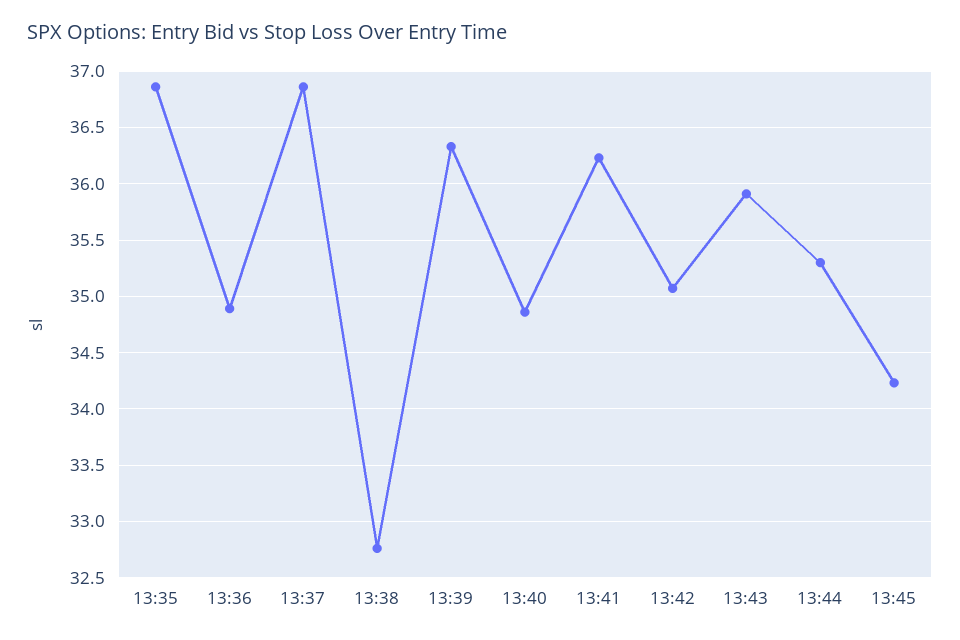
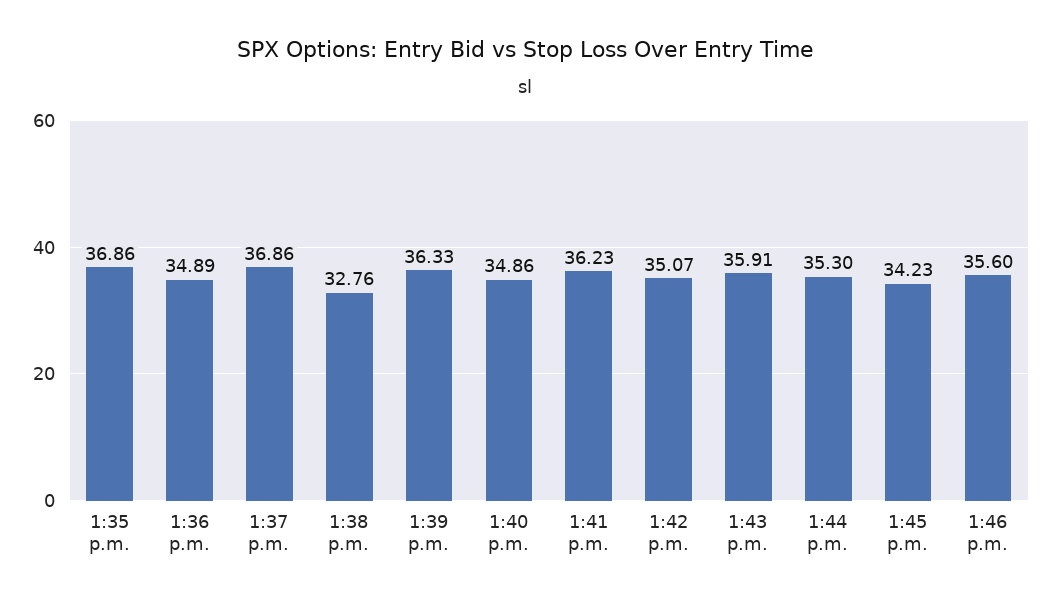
1:46 p.m.: none -> 35.6

